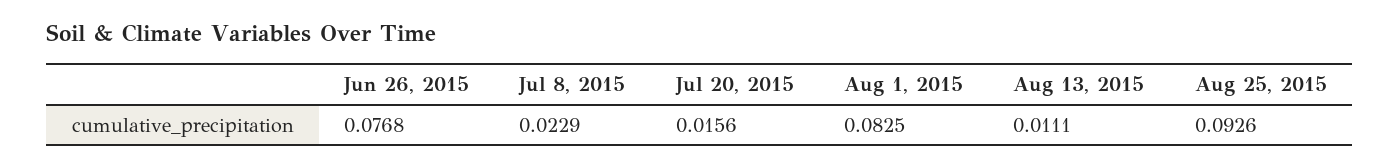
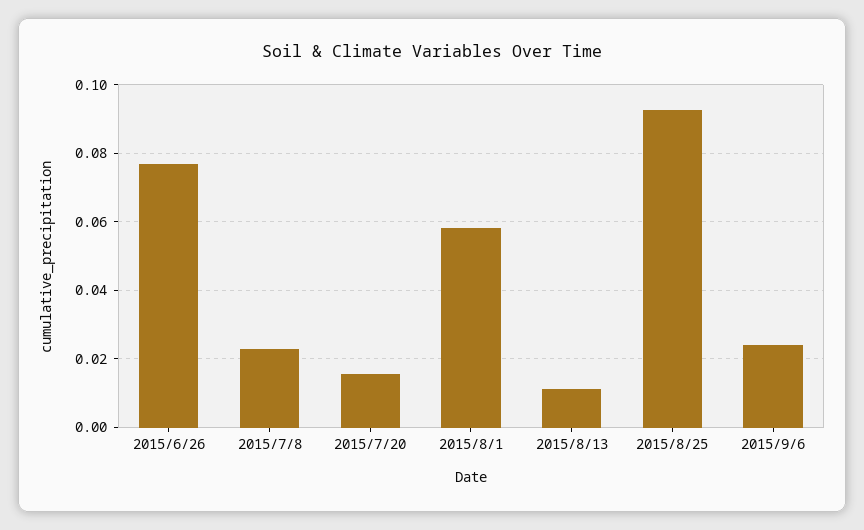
Aug 1, 2015: 0.0825 -> 0.058
2015/9/6: none -> 0.024

